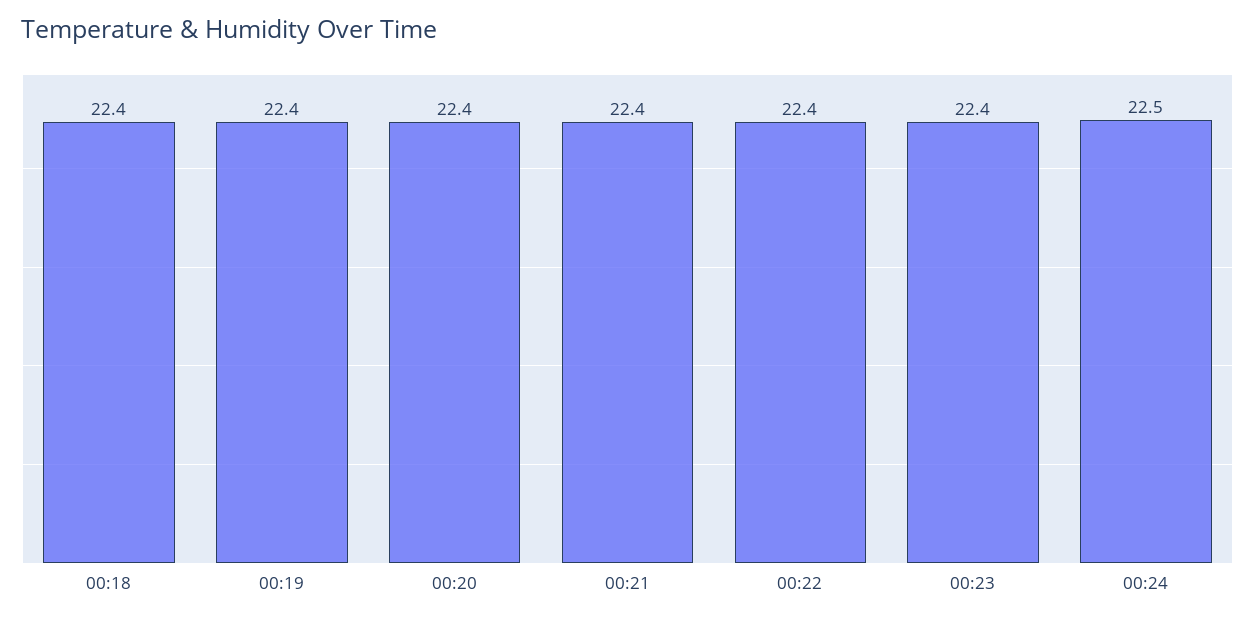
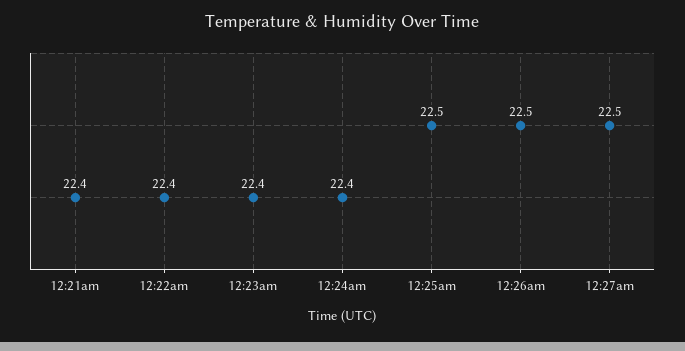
00:18: 22.4 -> none
00:19: 22.4 -> none
00:20: 22.4 -> none
00:24: 22.5 -> 22.4
12:25am: none -> 22.5
12:26am: none -> 22.5
12:27am: none -> 22.5

